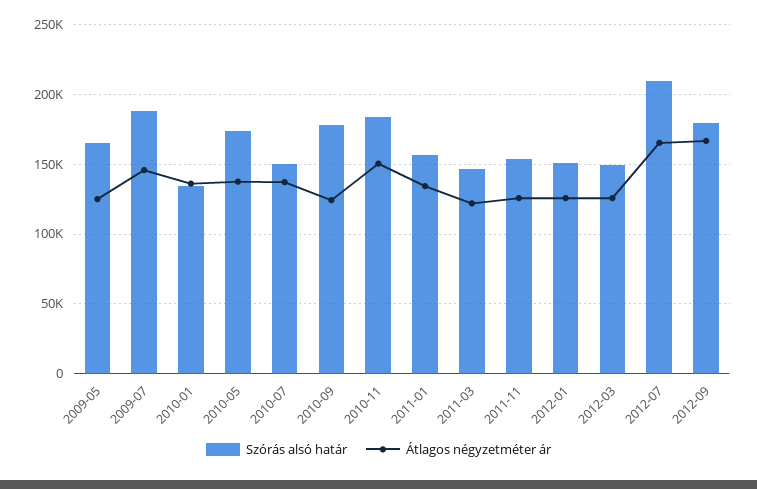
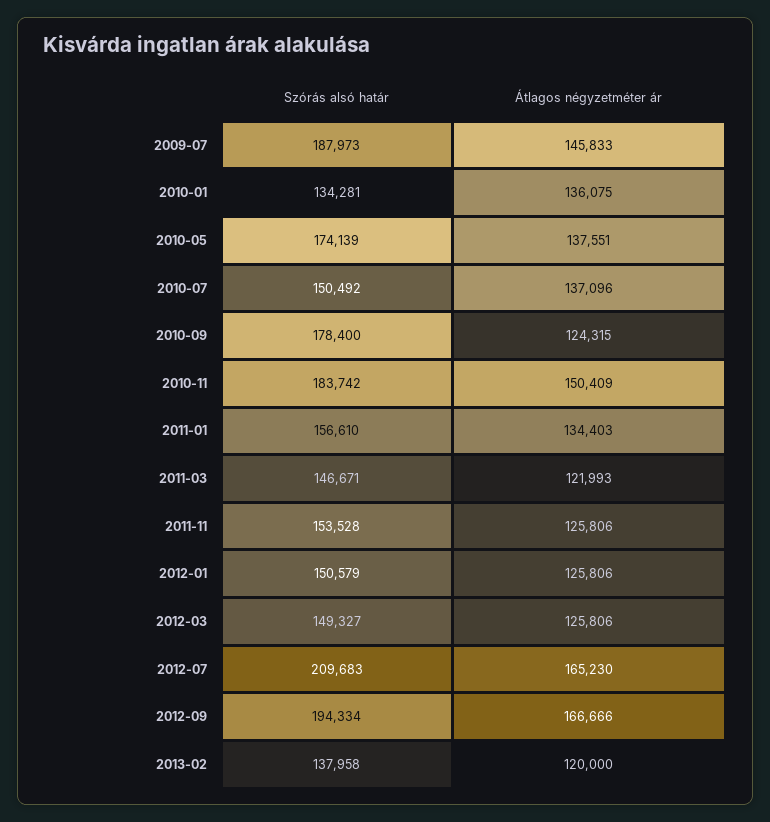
Szórás alsó határ, 2009-05: 165000 -> none
Átlagos négyzetméter ár, 2009-05: 125000 -> none
Szórás alsó határ, 2012-09: 180000 -> 194334
Szórás alsó határ, 2013-02: none -> 137958
Átlagos négyzetméter ár, 2013-02: none -> 120000

